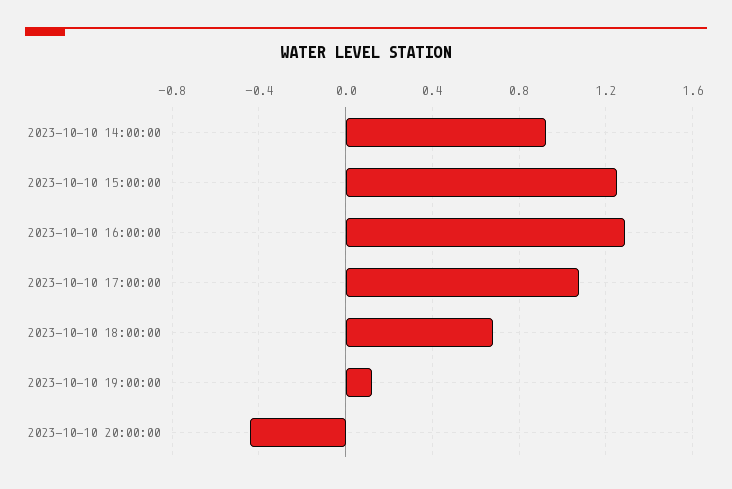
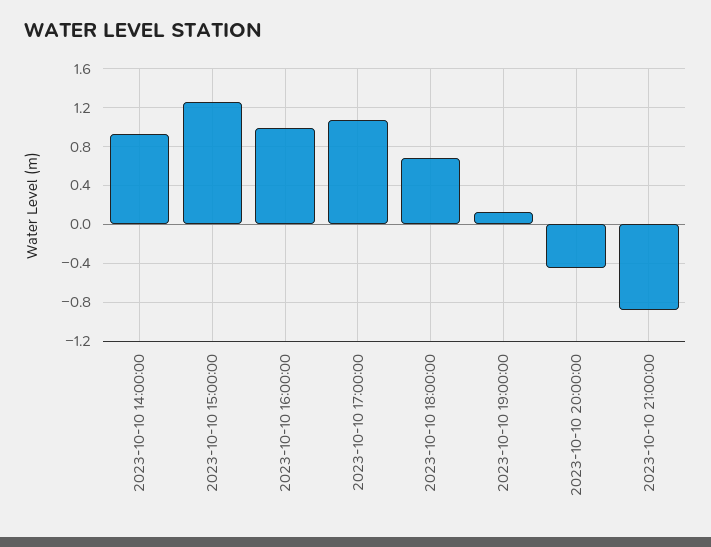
2023-10-10 16:00:00: 1.3 -> 1
2023-10-10 21:00:00: none -> -0.9

